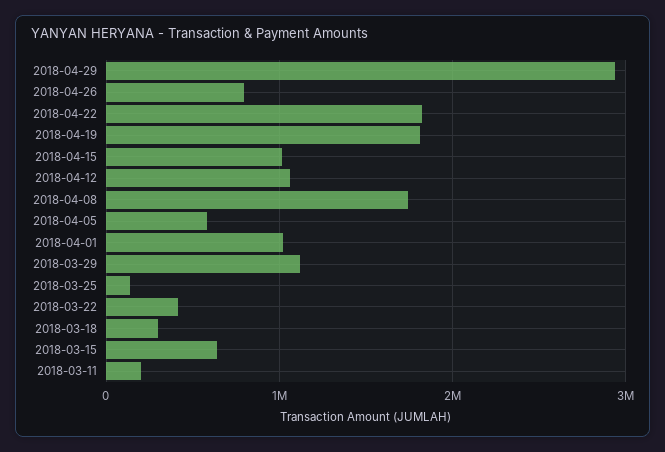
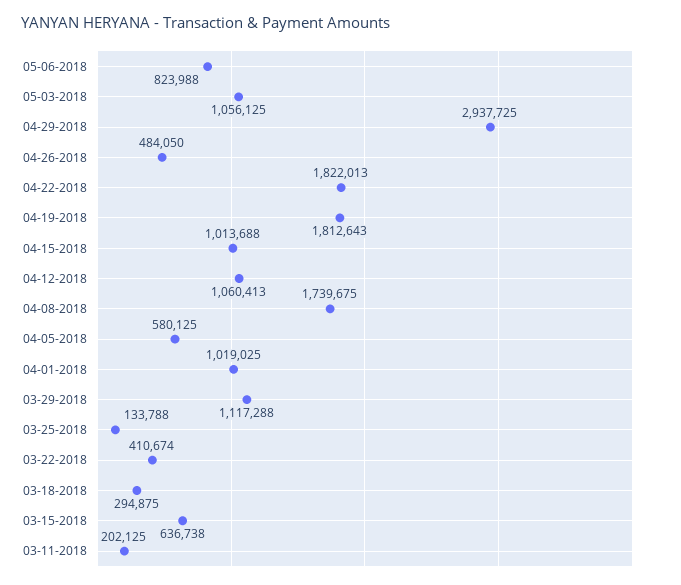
2018-04-26: 800000 -> 484050
05-06-2018: none -> 823988
05-03-2018: none -> 1056125

